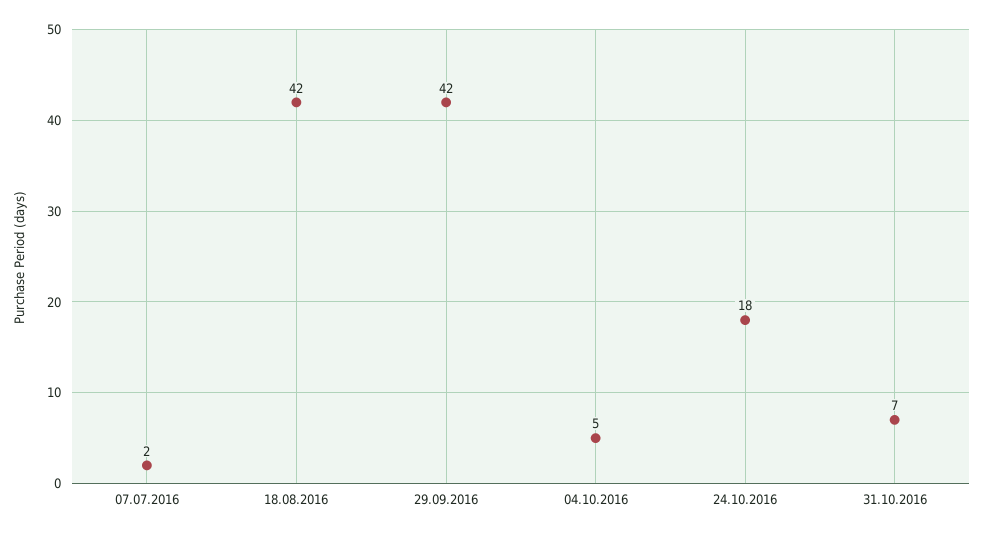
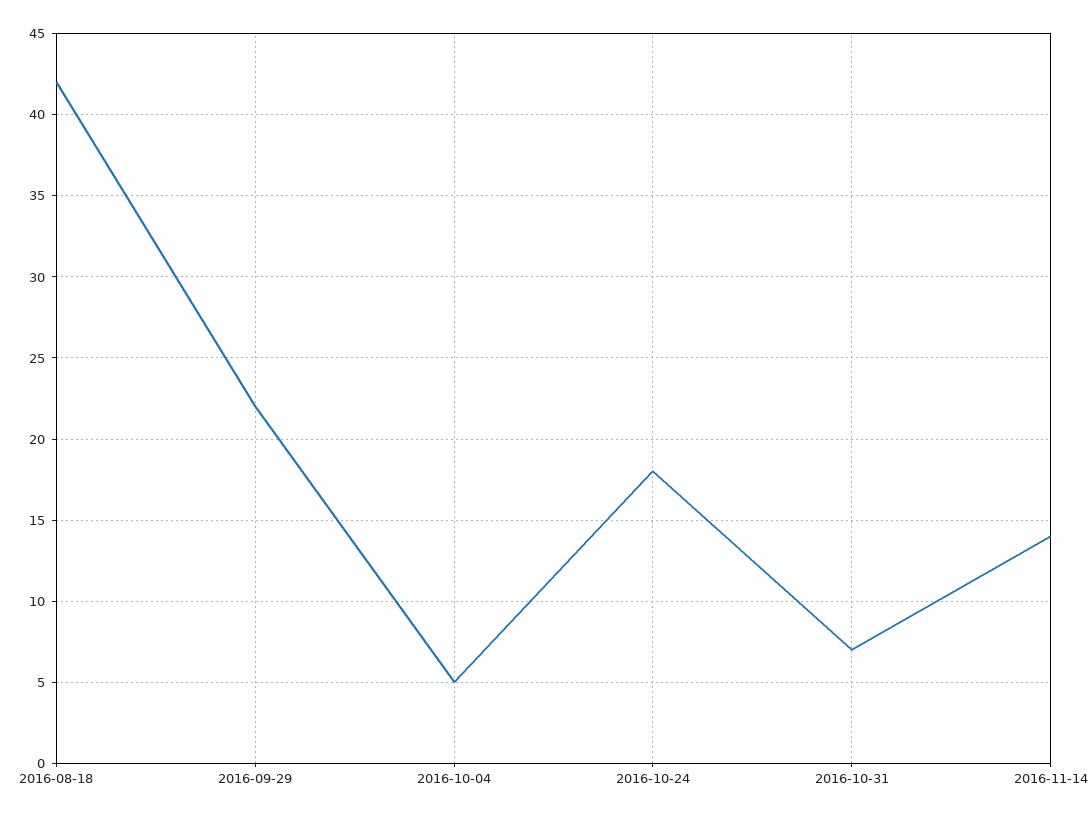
07.07.2016: 2 -> none
29.09.2016: 42 -> 22
2016-11-14: none -> 14

